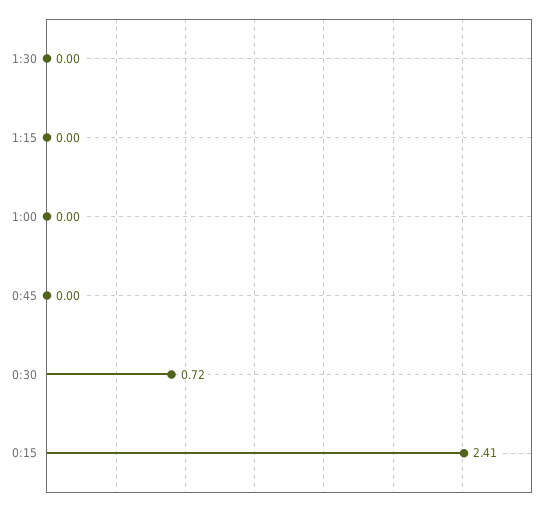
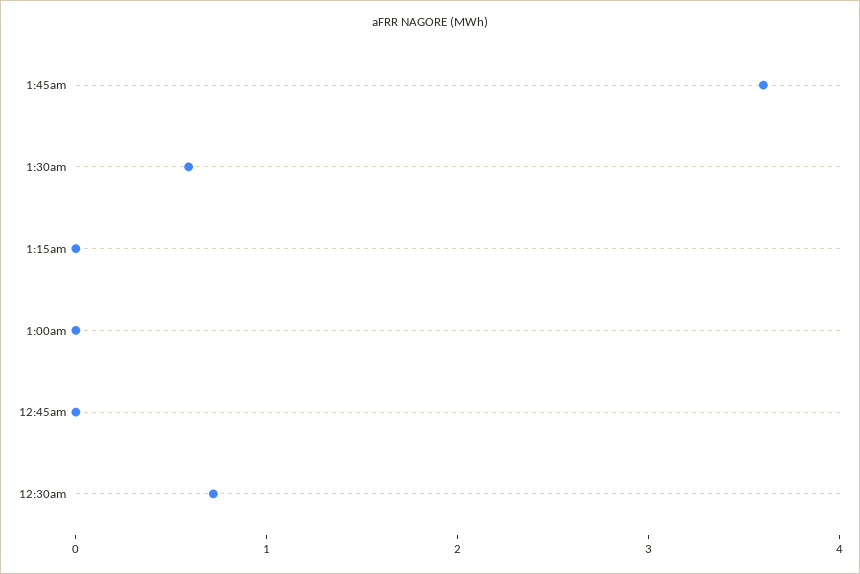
1:30: 0 -> 0.6
0:15: 2.41 -> none
1:45am: none -> 3.6

